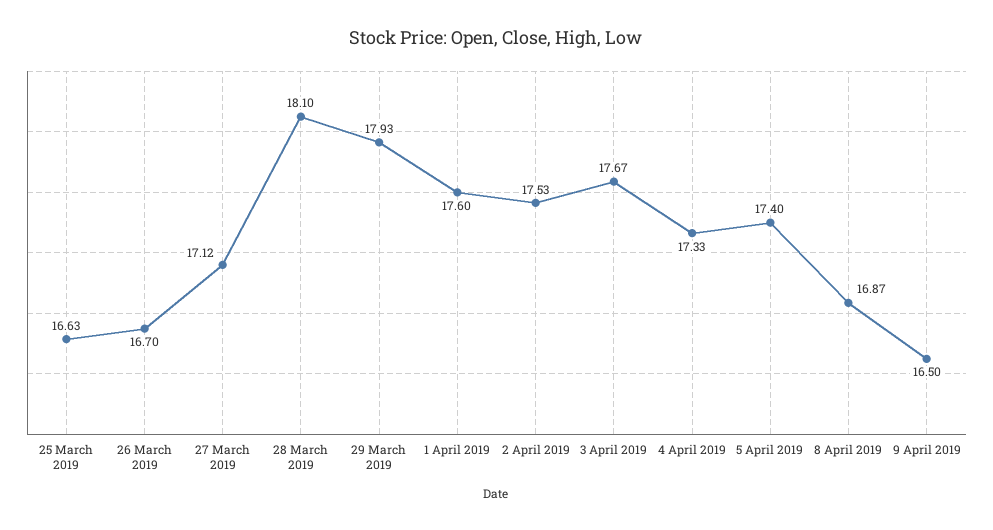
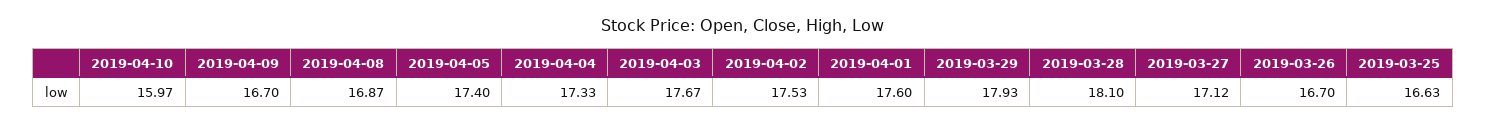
9 April 2019: 16.5 -> 16.7
2019-04-10: none -> 15.97

